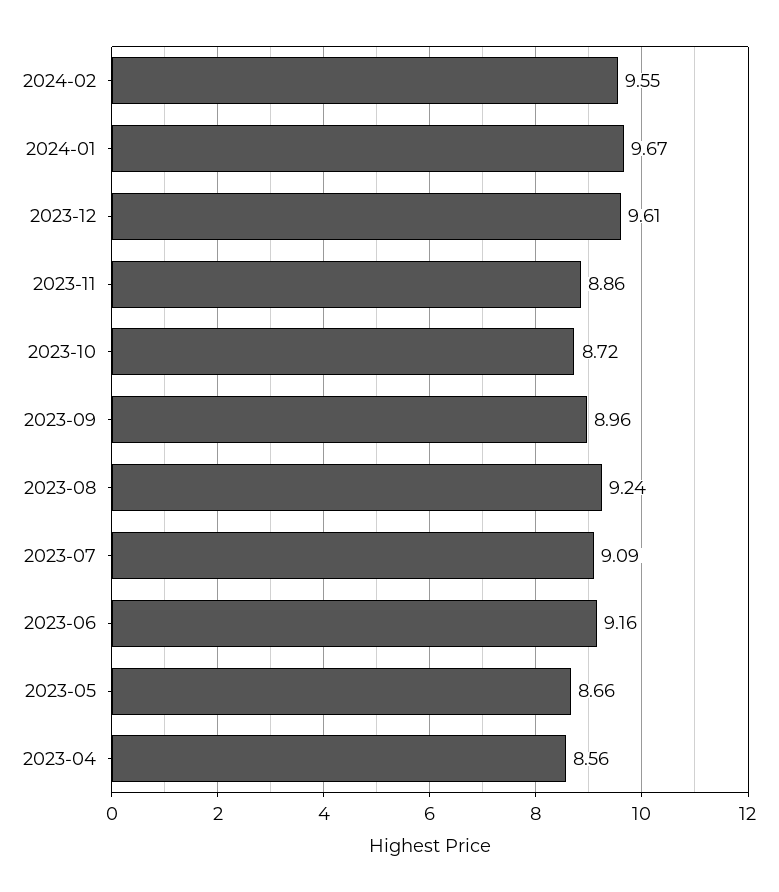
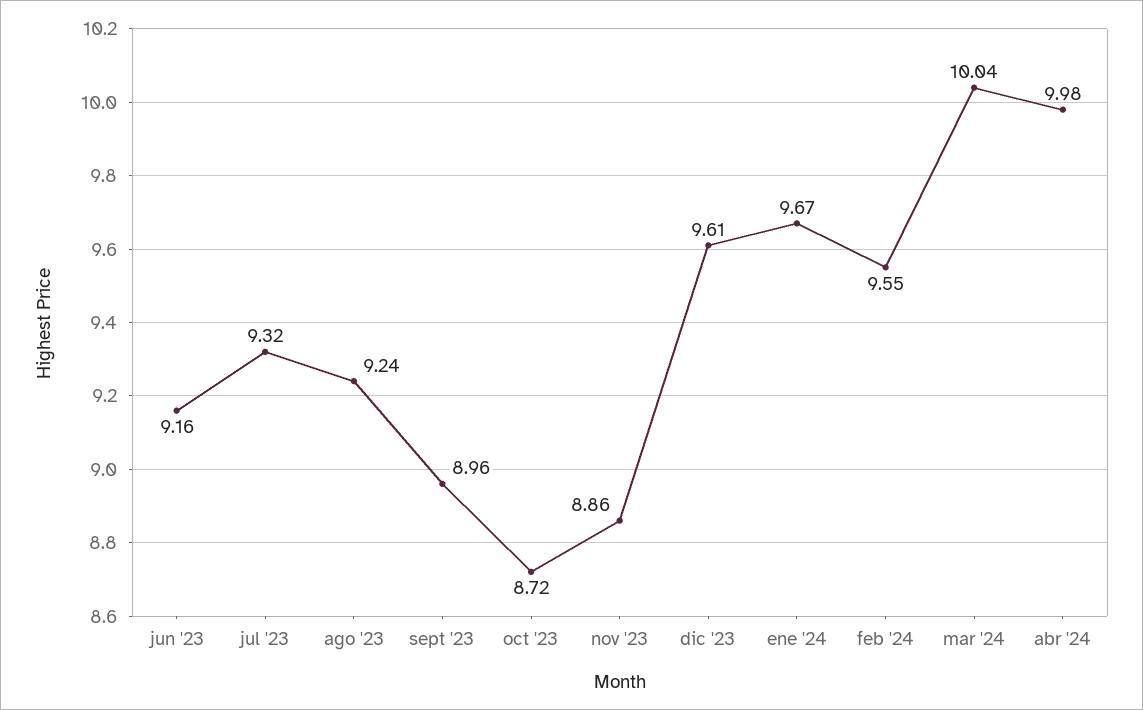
2023-07: 9.09 -> 9.32
2023-05: 8.66 -> none
2023-04: 8.56 -> none
mar '24: none -> 10.04
abr '24: none -> 9.98

